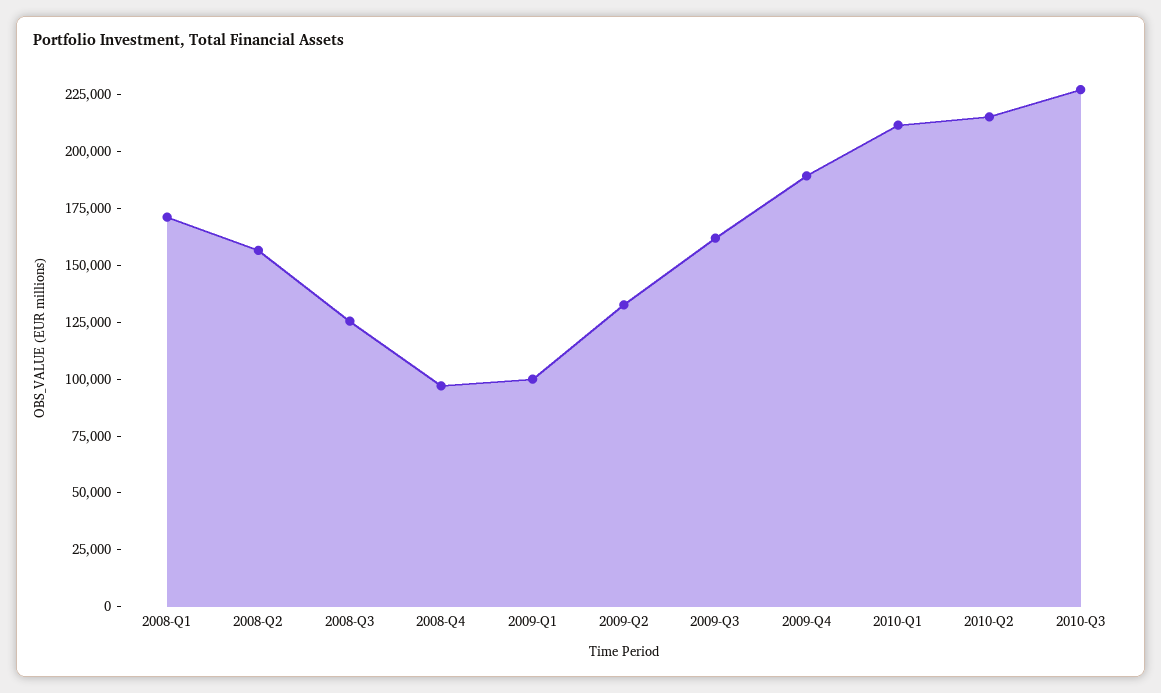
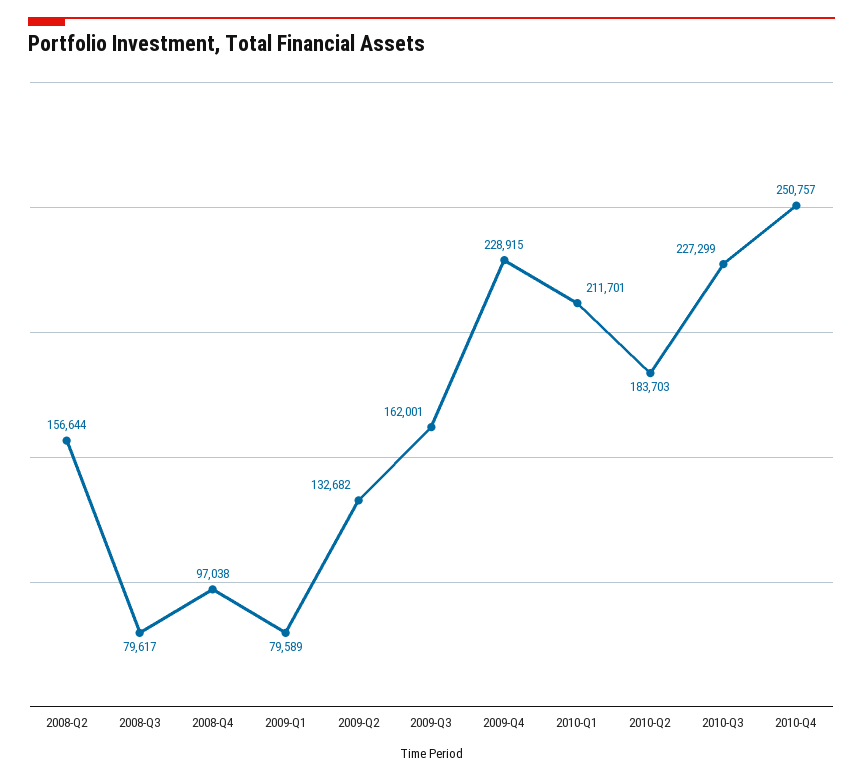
2008-Q1: 170000 -> none
2008-Q3: 125000 -> 79617
2009-Q1: 100000 -> 79589
2009-Q4: 190000 -> 228915
2010-Q2: 215000 -> 183703
2010-Q4: none -> 250757

